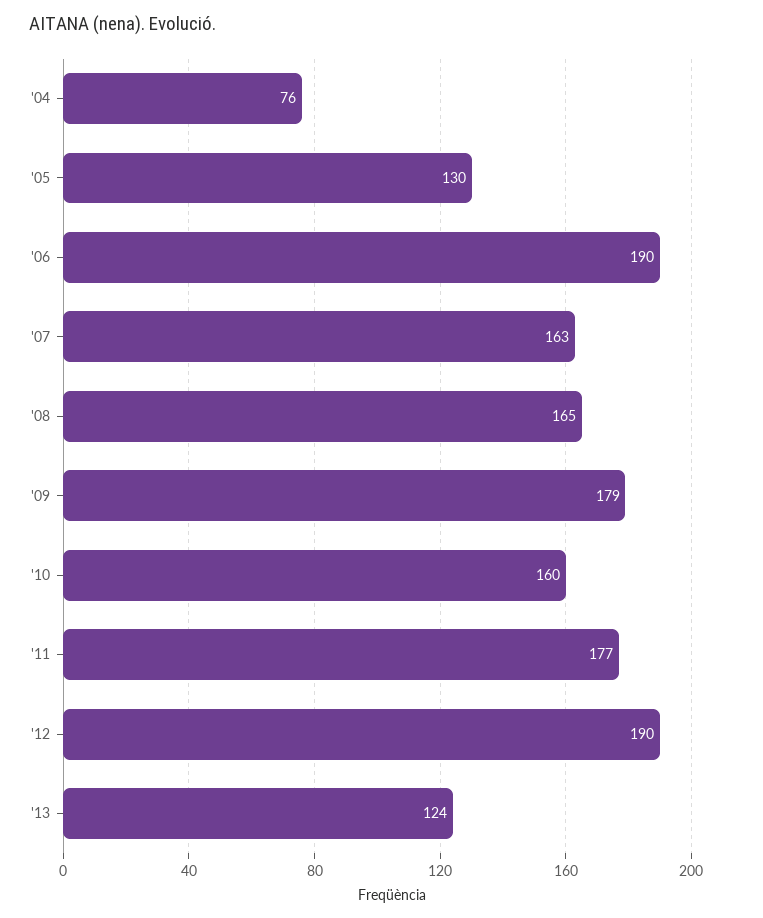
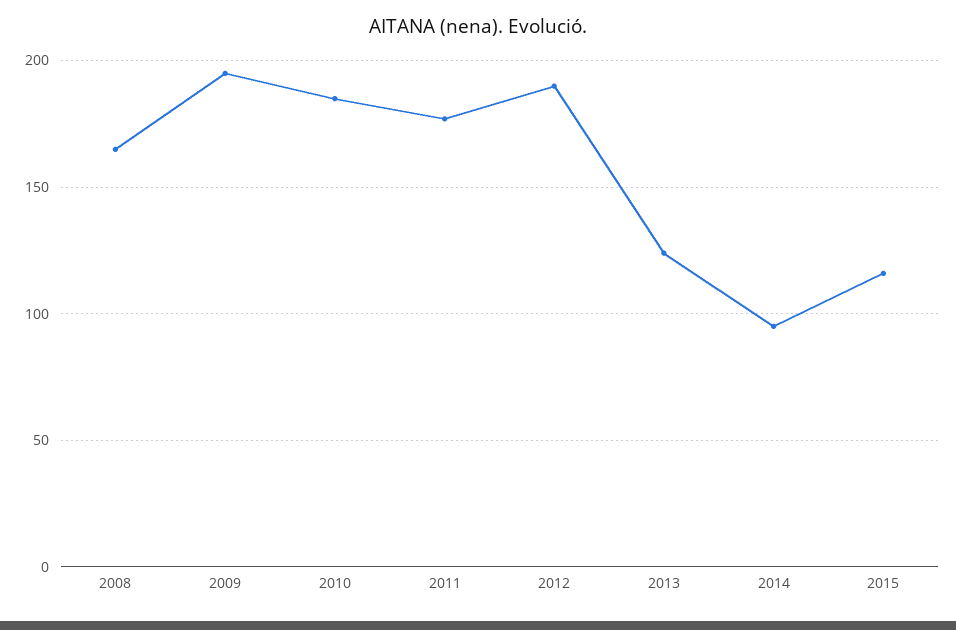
'04: 76 -> none
'05: 130 -> none
'06: 190 -> none
'07: 163 -> none
'09: 179 -> 195
'10: 160 -> 185
2014: none -> 95
2015: none -> 115

